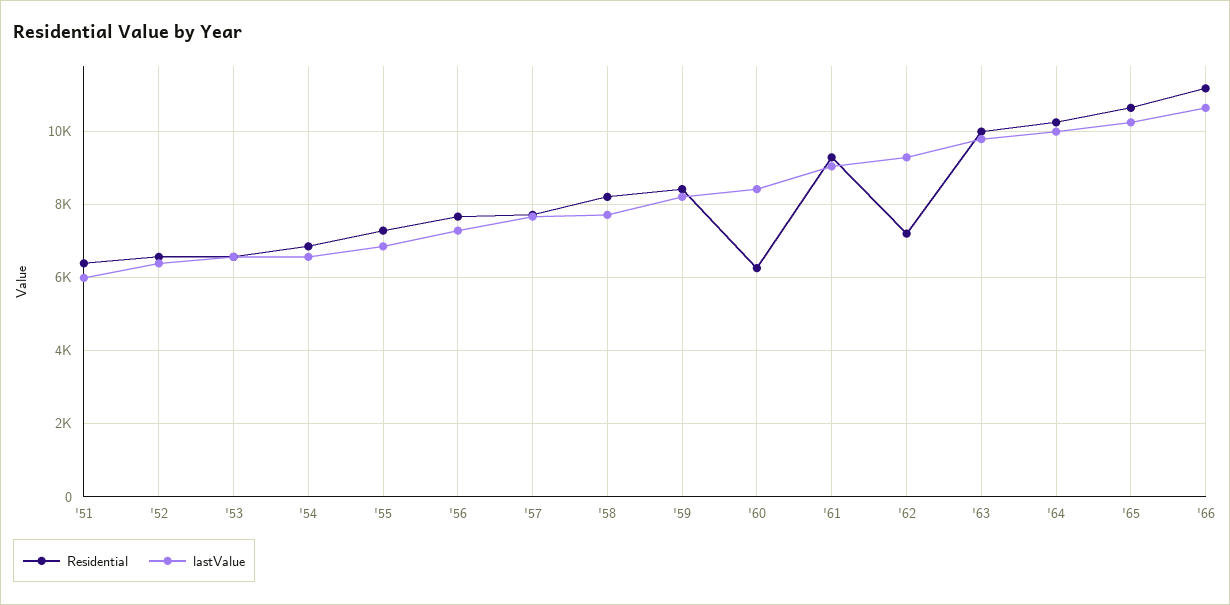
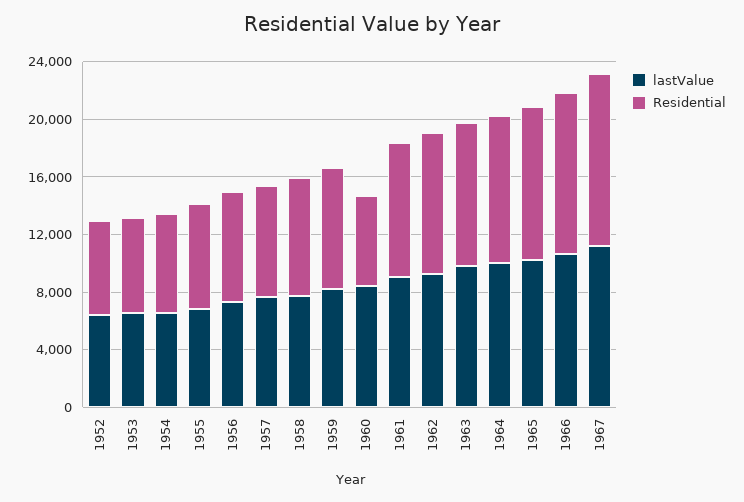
Residential, '51: 6400 -> none
lastValue, '51: 6000 -> none
Residential, '62: 7200 -> 10000
lastValue, 1967: none -> 11000
Residential, 1967: none -> 12000

